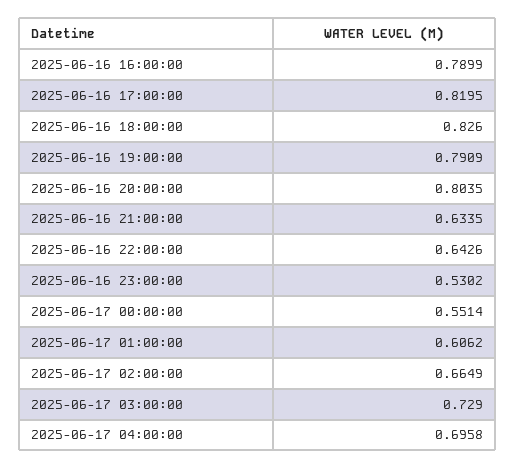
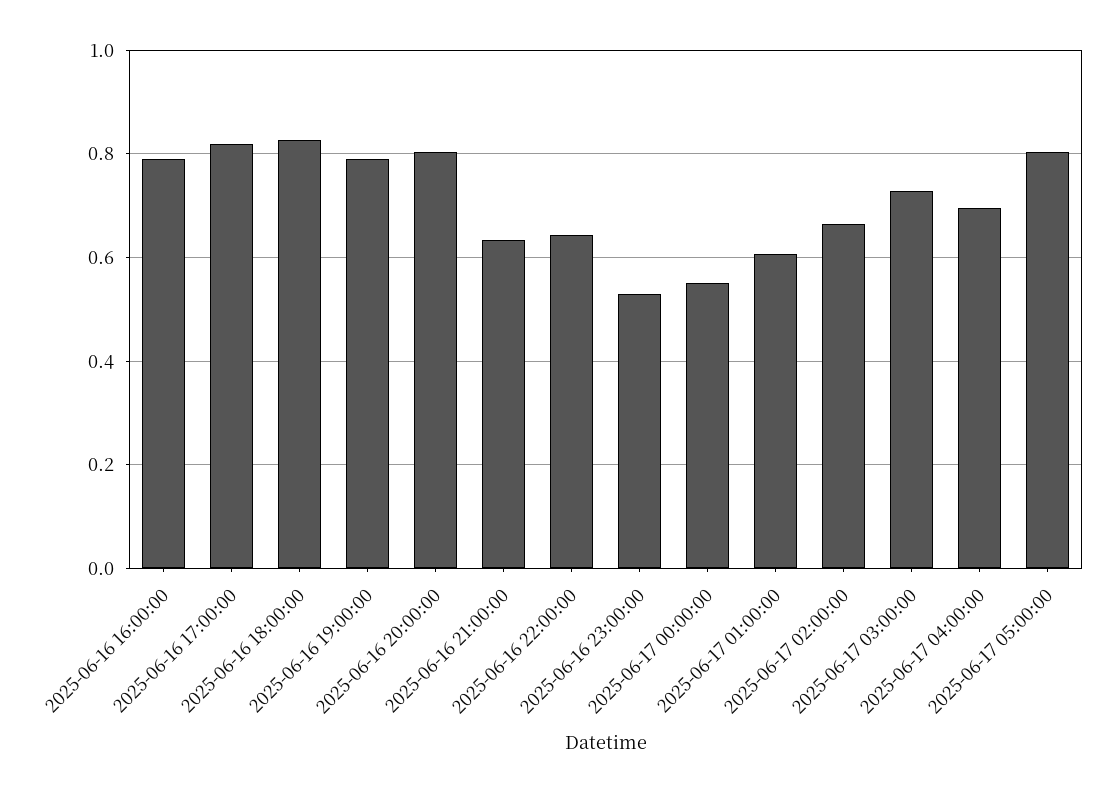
2025-06-17 05:00:00: none -> 0.8

